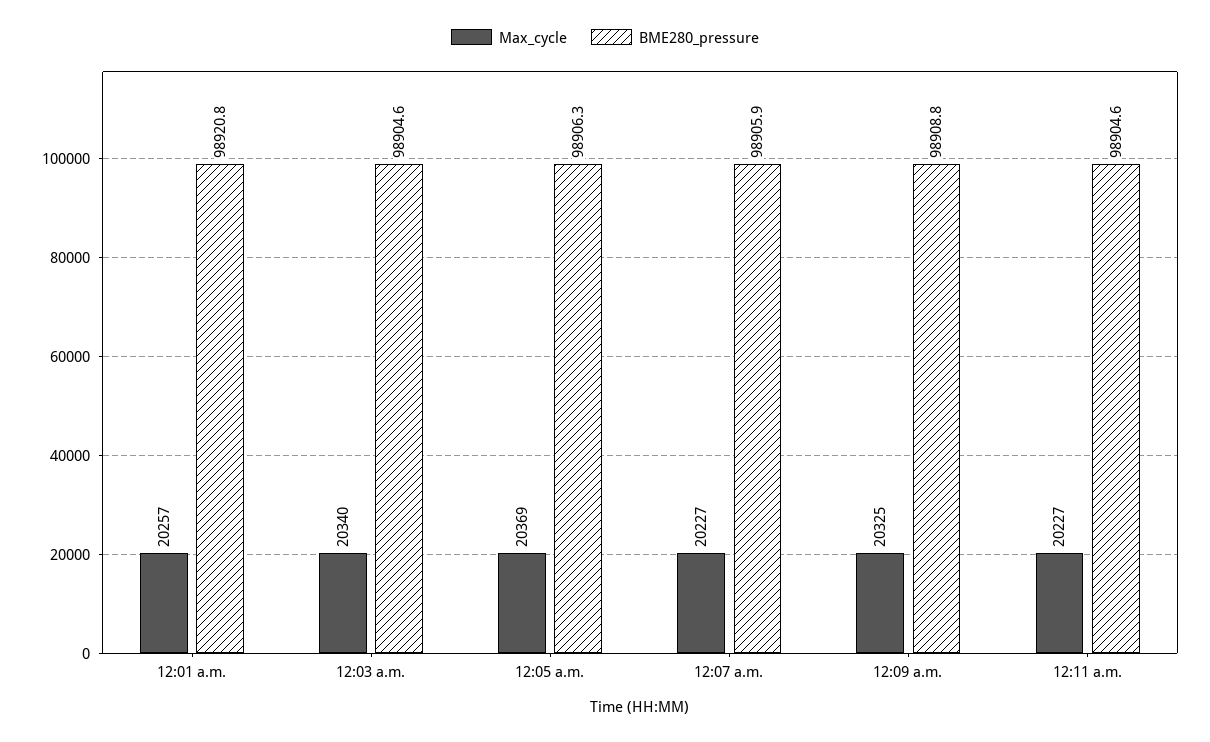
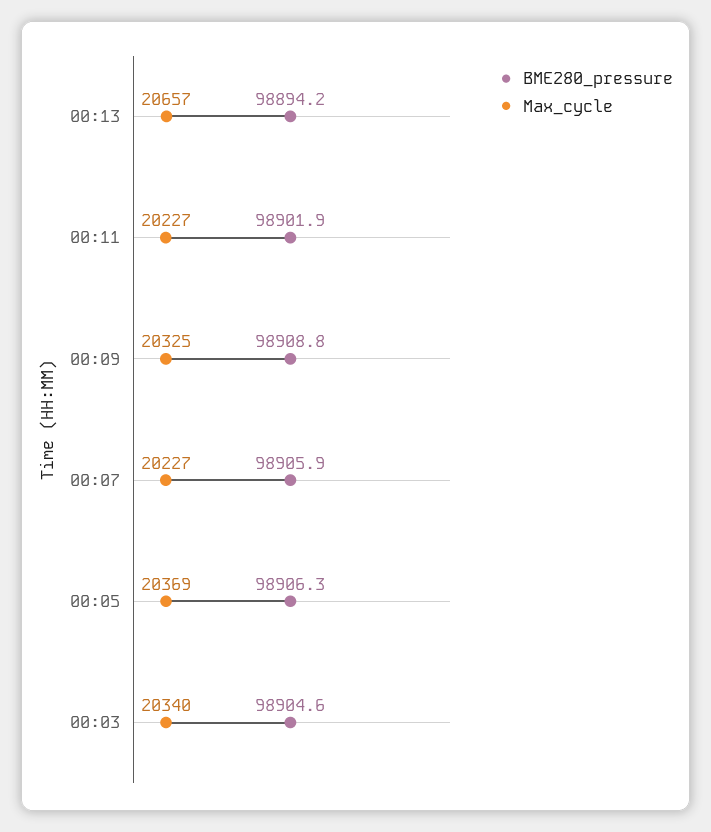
Max_cycle, 12:01 a.m.: 20257 -> none
BME280_pressure, 12:01 a.m.: 98920.8 -> none
BME280_pressure, 12:11 a.m.: 98904.6 -> 98901.9
BME280_pressure, 00:13: none -> 98894.2
Max_cycle, 00:13: none -> 20657

